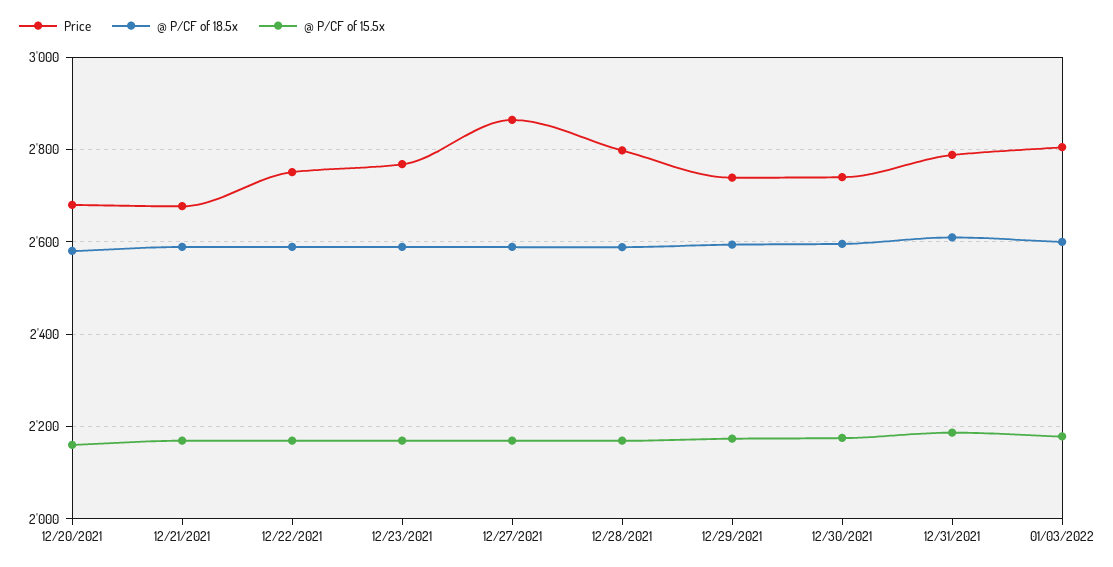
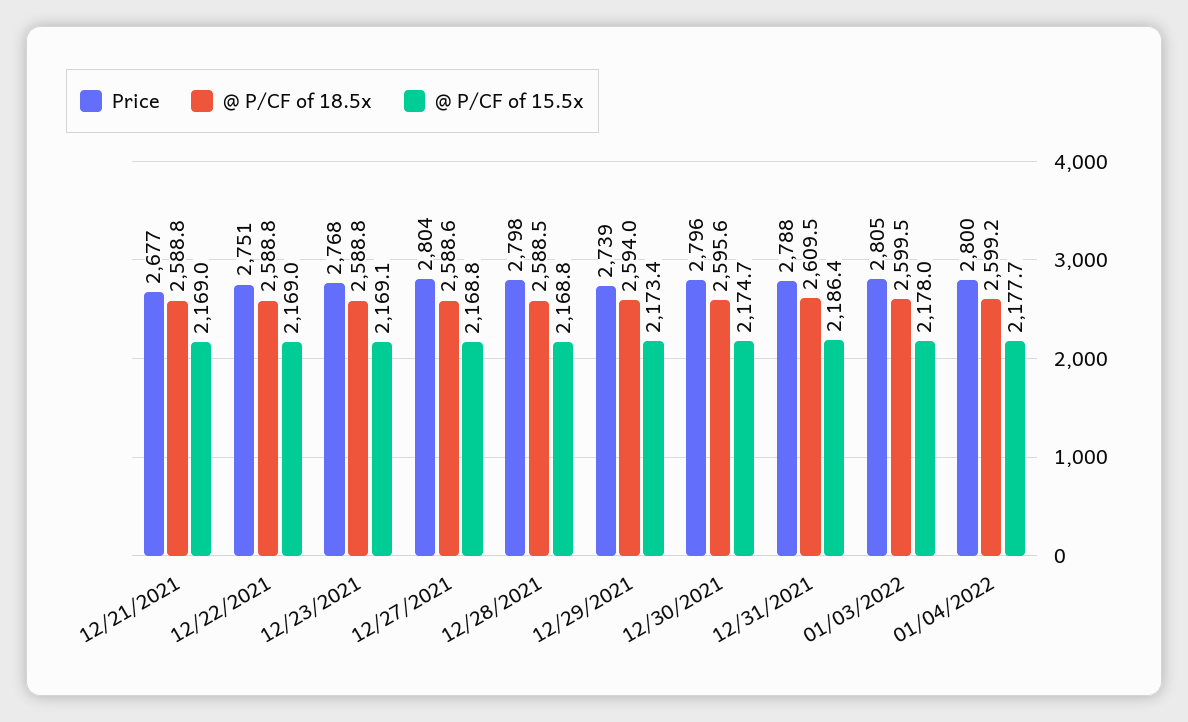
Price, 12/20/2021: 2680 -> none
@ P/CF of 18.5x, 12/20/2021: 2580 -> none
@ P/CF of 15.5x, 12/20/2021: 2160 -> none
Price, 12/27/2021: 2860 -> 2804
Price, 12/30/2021: 2740 -> 2796
Price, 01/04/2022: none -> 2800
@ P/CF of 18.5x, 01/04/2022: none -> 2599.2
@ P/CF of 15.5x, 01/04/2022: none -> 2177.7

